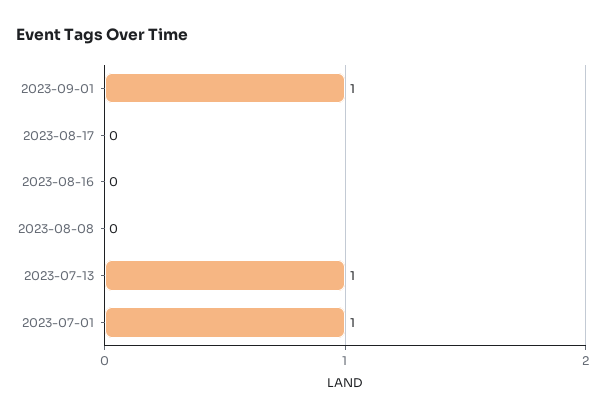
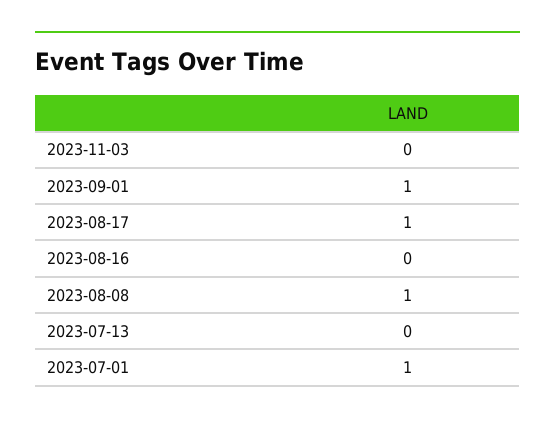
2023-08-17: 0 -> 1
2023-08-08: 0 -> 1
2023-07-13: 1 -> 0
2023-11-03: none -> 0

